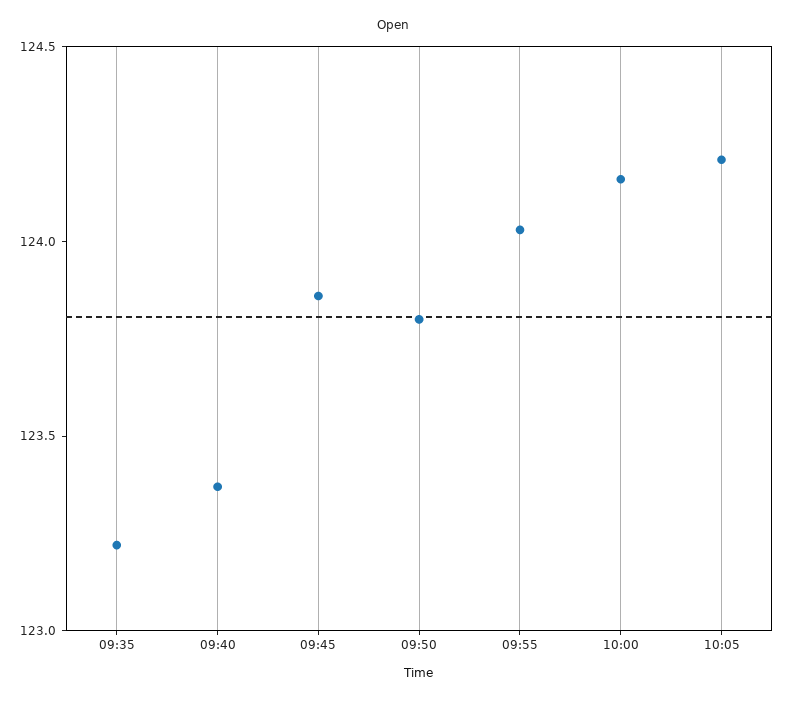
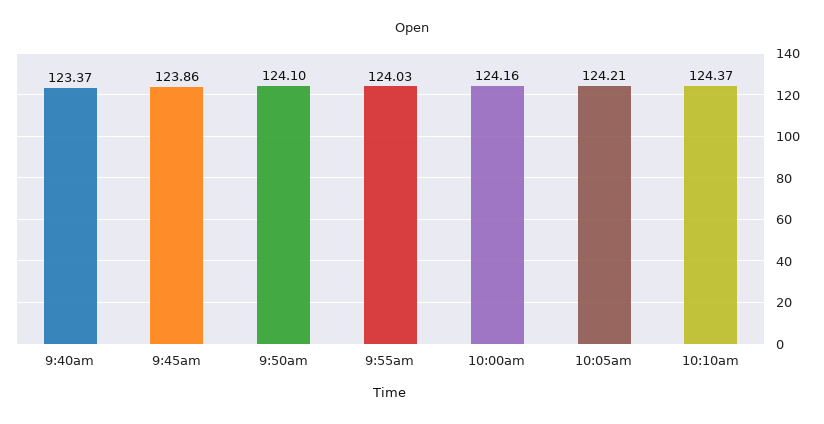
09:35: 123.2 -> none
09:50: 123.8 -> 124.1
10:10am: none -> 124.37

